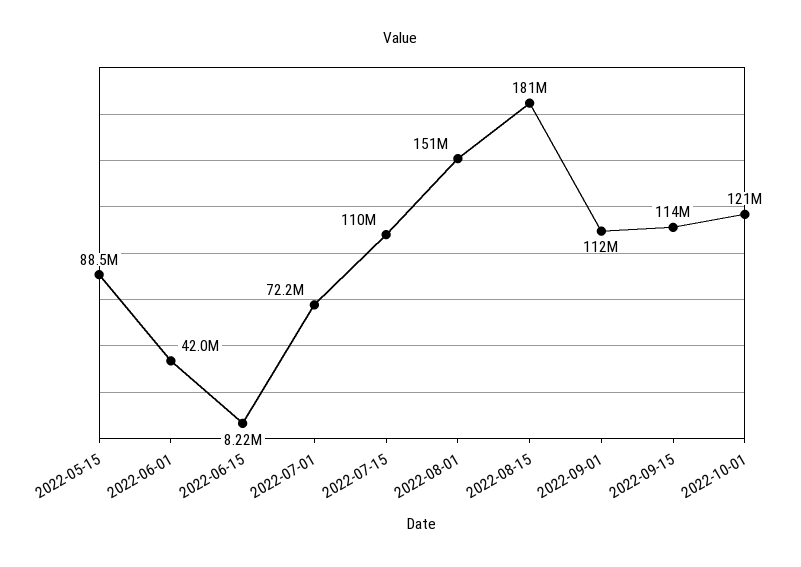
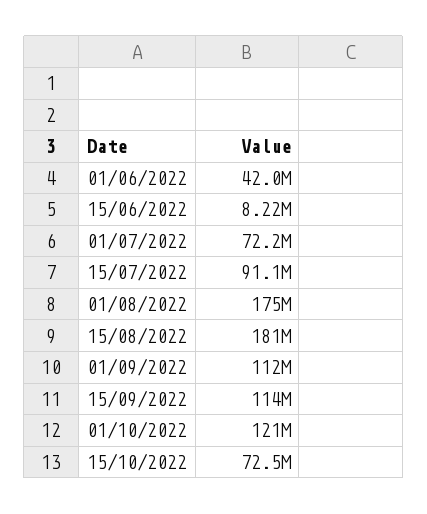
2022-05-15: 88500000 -> none
2022-07-15: 110000000 -> 91100000
2022-08-01: 151000000 -> 175000000
15/10/2022: none -> 72500000

